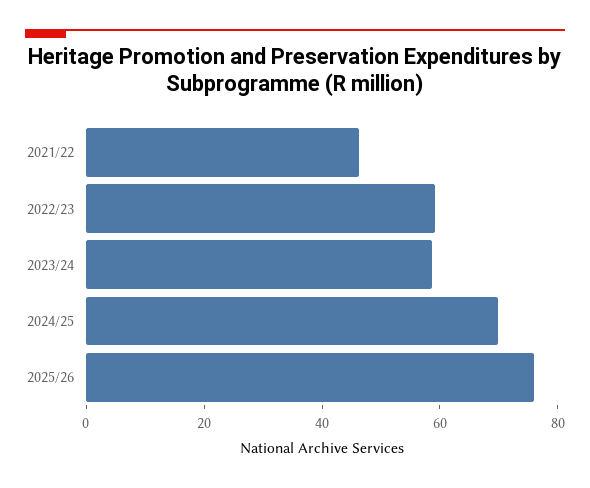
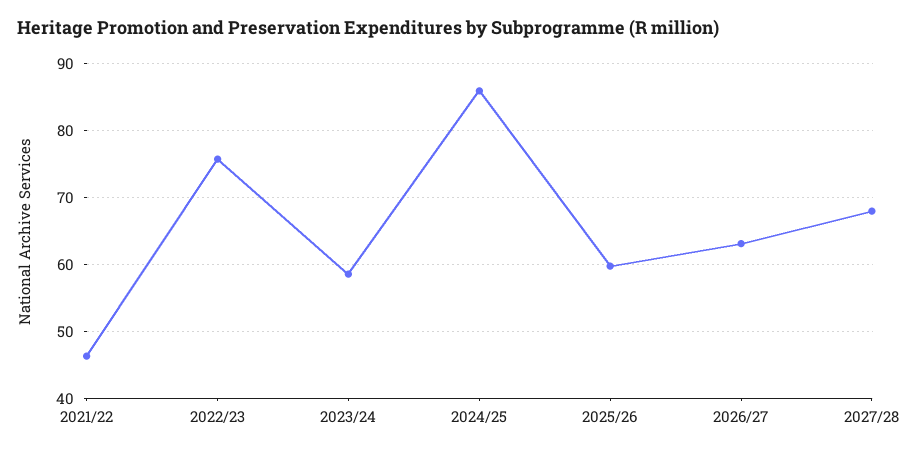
2022/23: 60 -> 76
2024/25: 70 -> 86
2025/26: 75 -> 60
2026/27: none -> 63
2027/28: none -> 68

